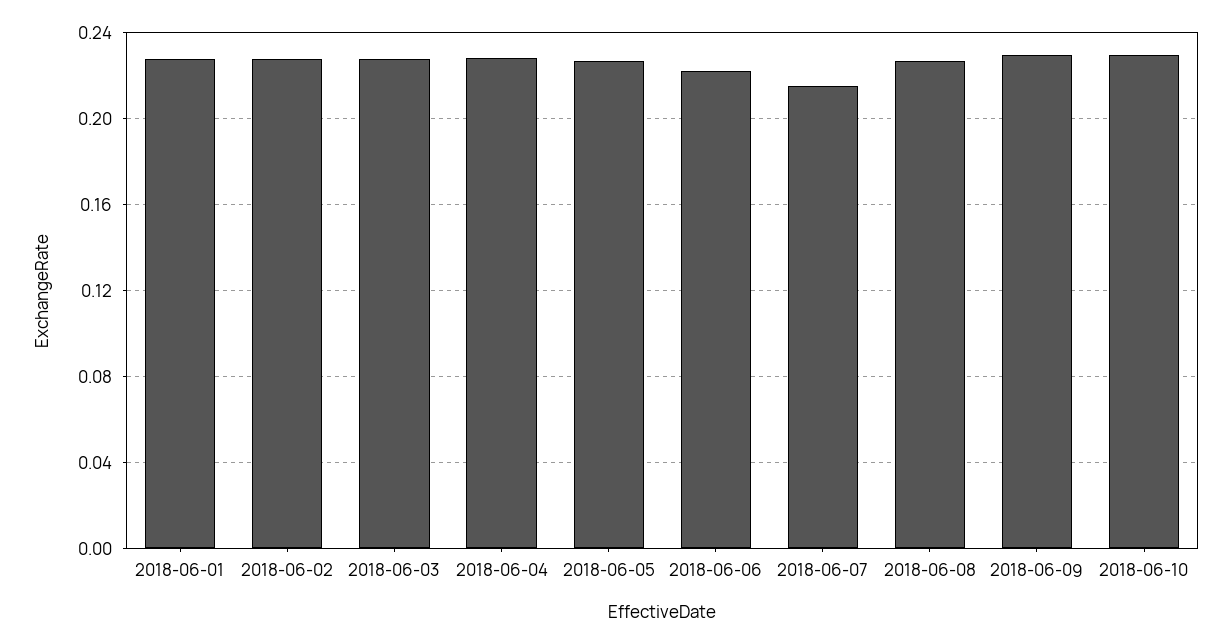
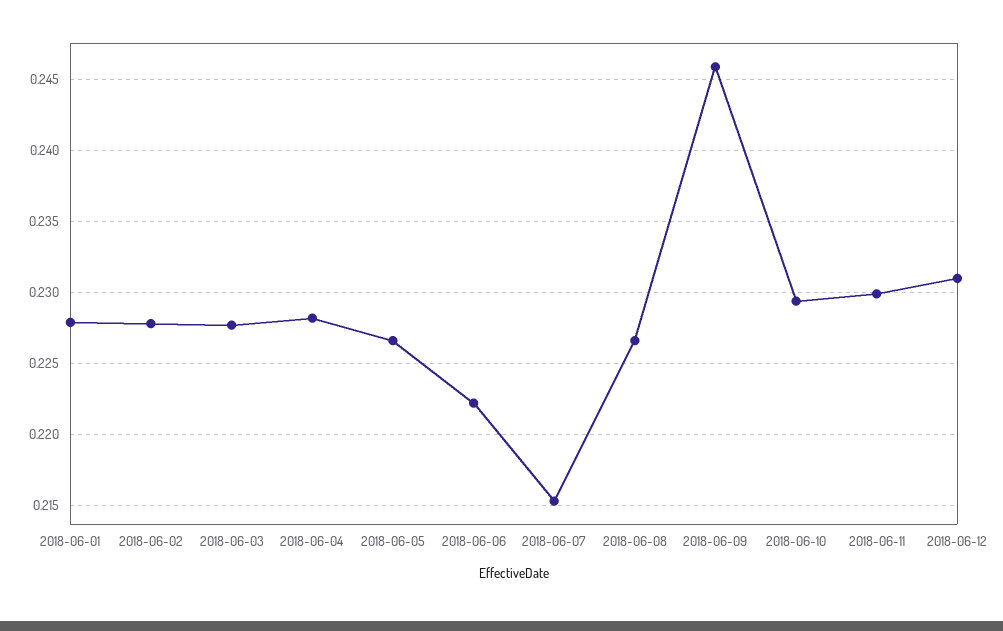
2018-06-09: 0.23 -> 0.246
2018-06-11: none -> 0.23
2018-06-12: none -> 0.231

